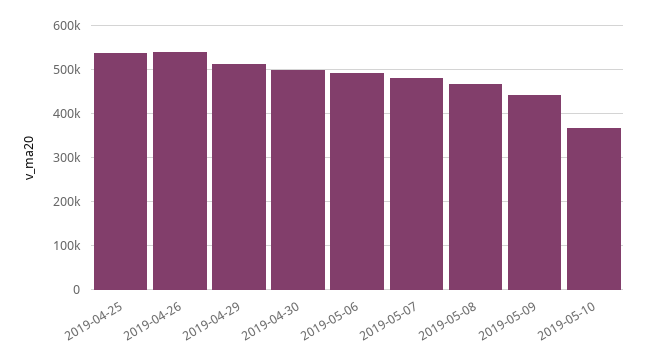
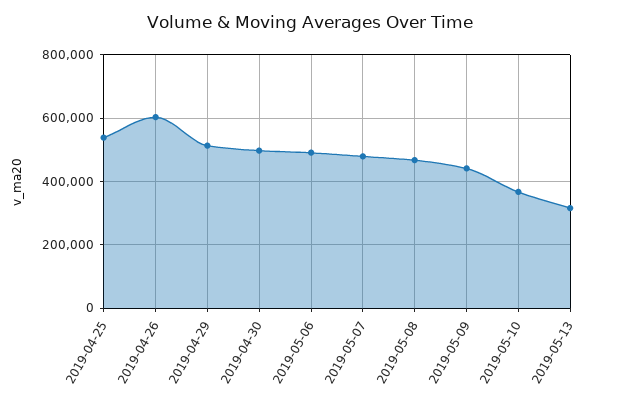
2019-04-26: 540000 -> 600000
2019-05-13: none -> 320000

